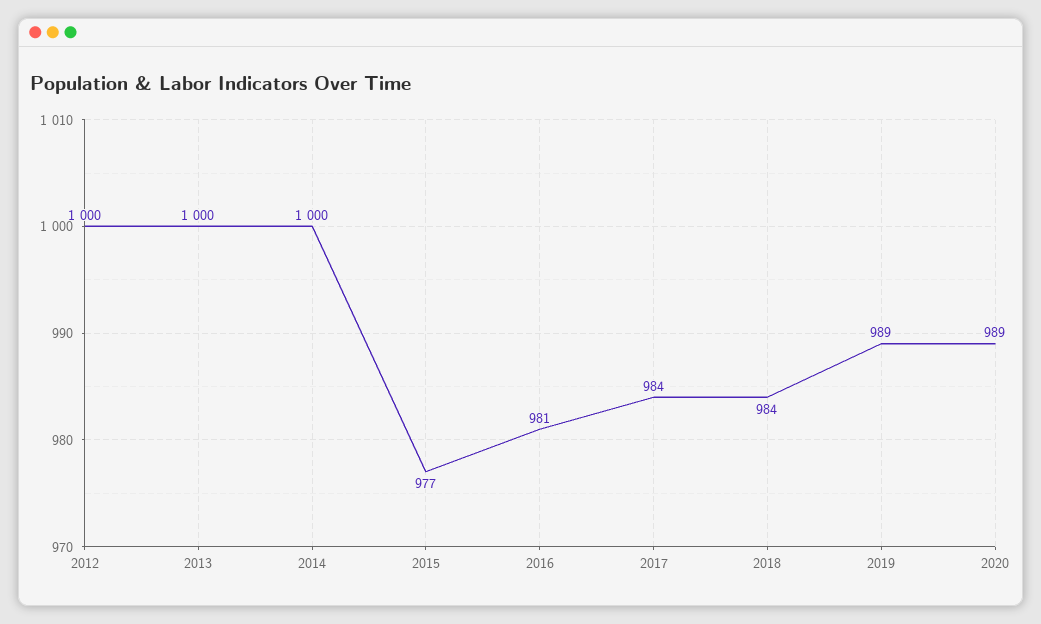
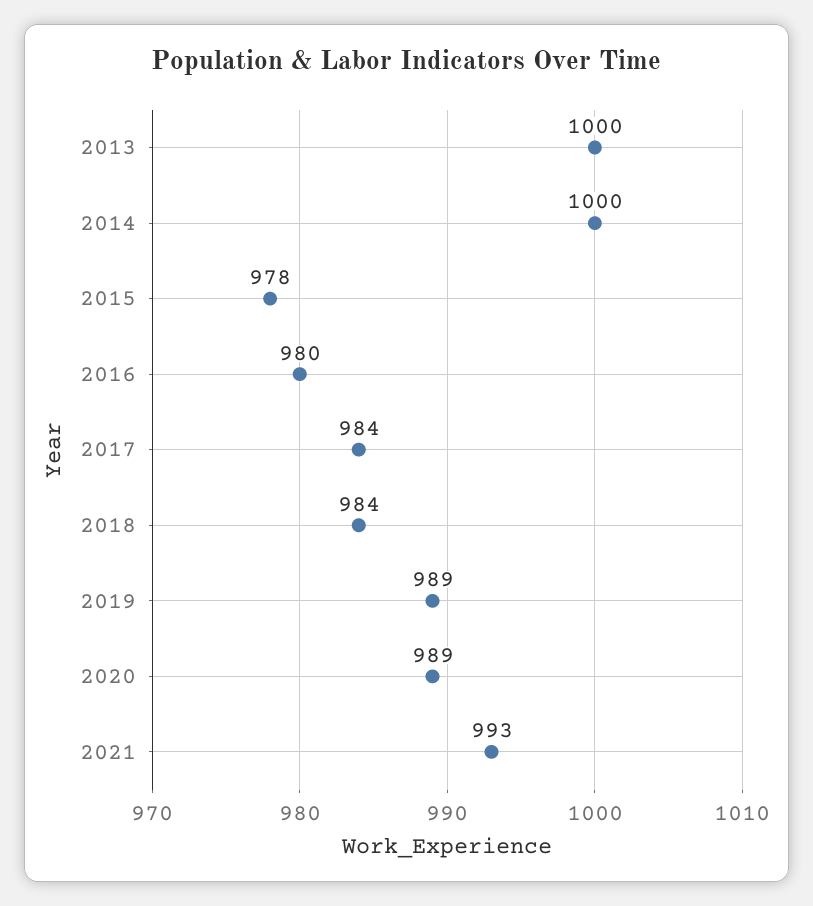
2012: 1000 -> none
2015: 977 -> 978
2016: 981 -> 980
2021: none -> 993

